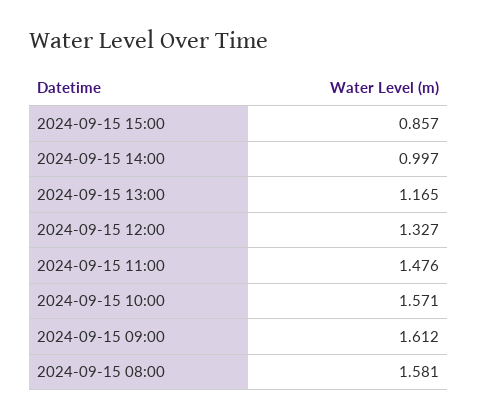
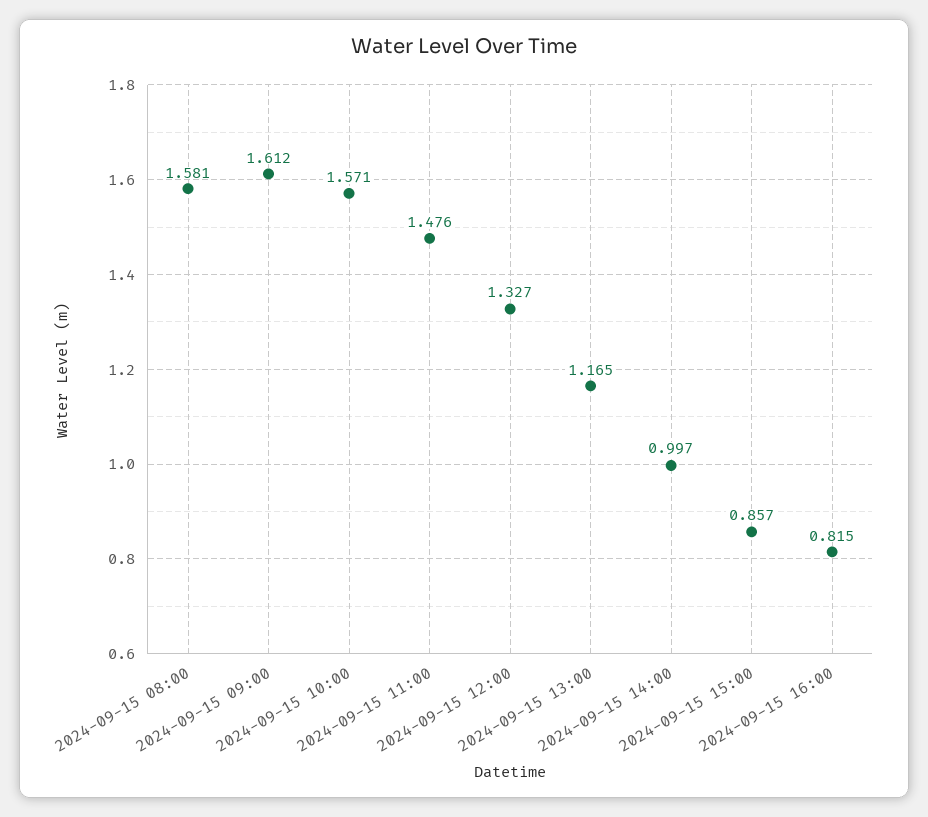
2024-09-15 16:00: none -> 0.815

